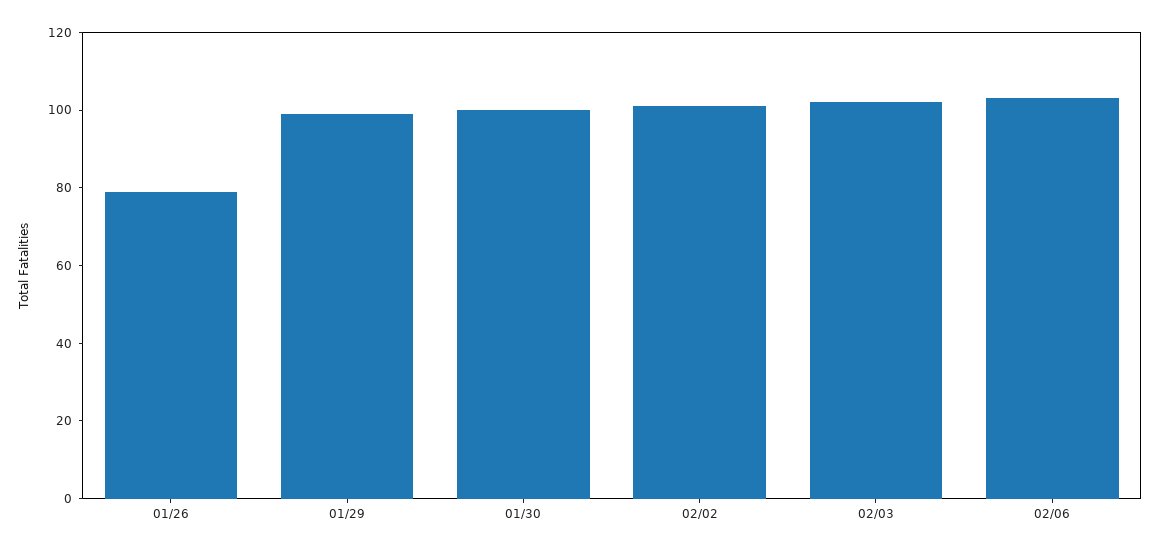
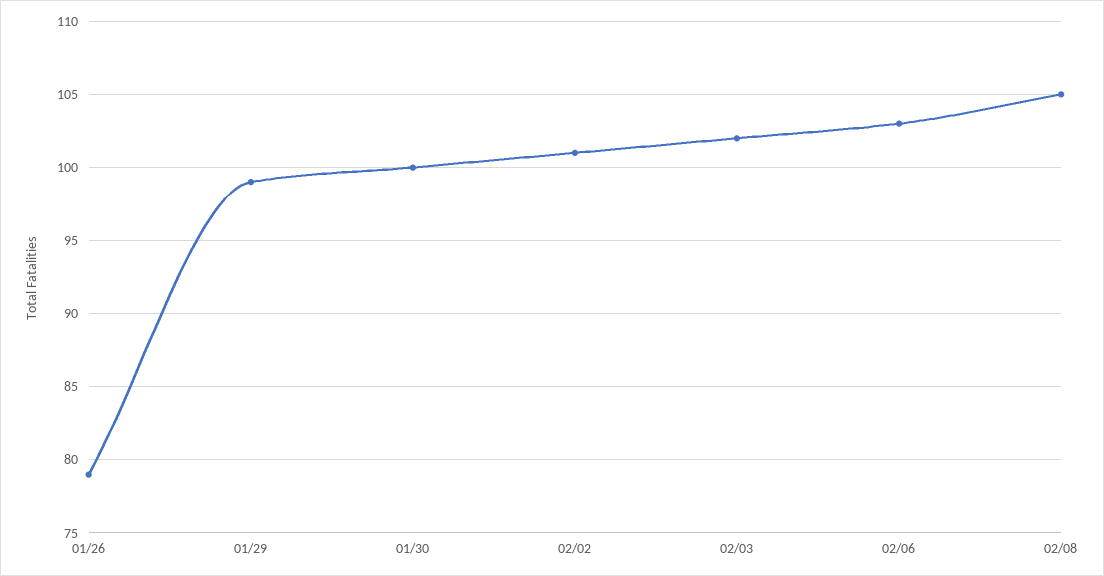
02/08: none -> 105

